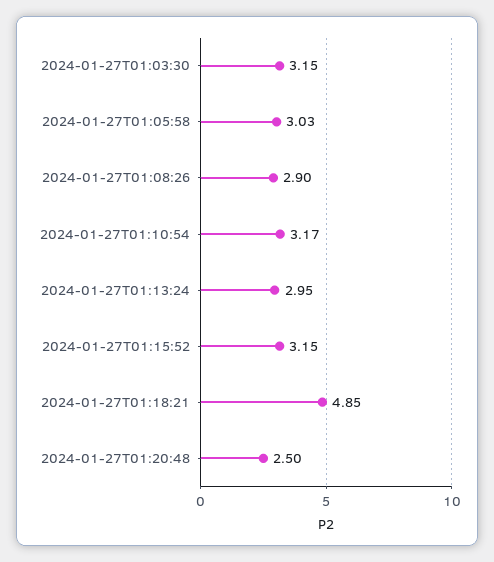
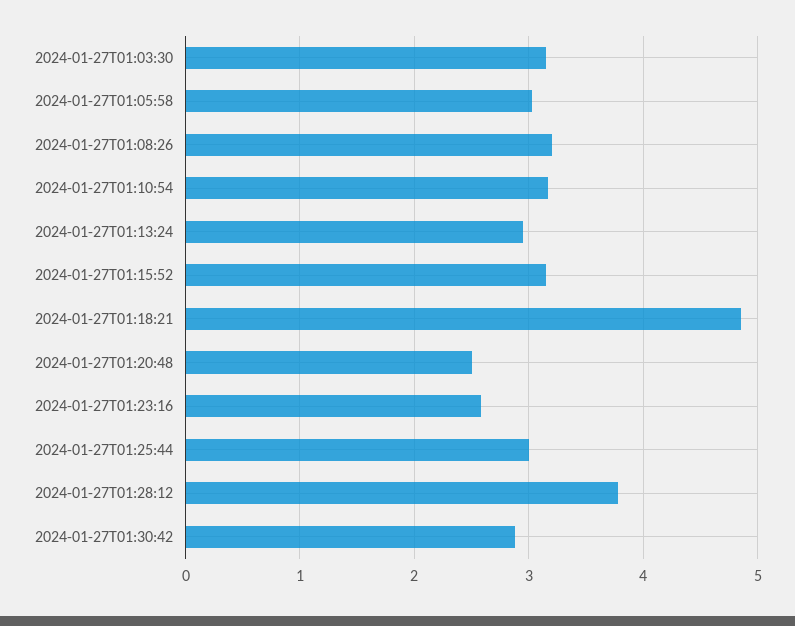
2024-01-27T01:08:26: 2.9 -> 3.2
2024-01-27T01:23:16: none -> 2.6
2024-01-27T01:25:44: none -> 3
2024-01-27T01:28:12: none -> 3.8
2024-01-27T01:30:42: none -> 2.9

